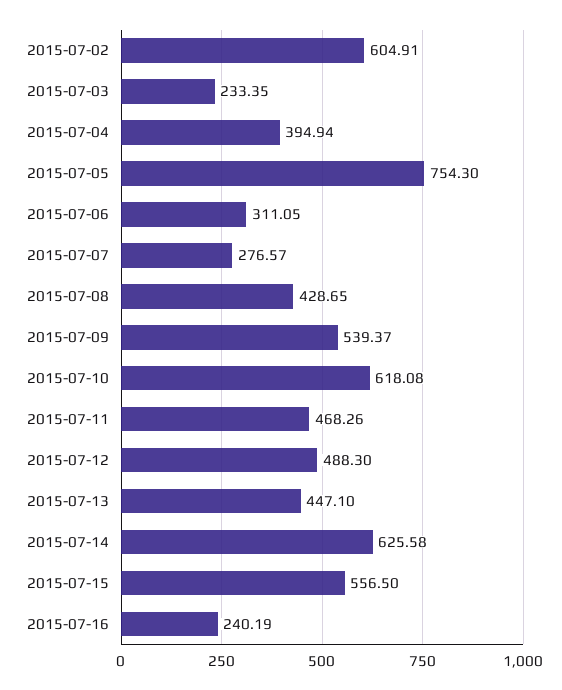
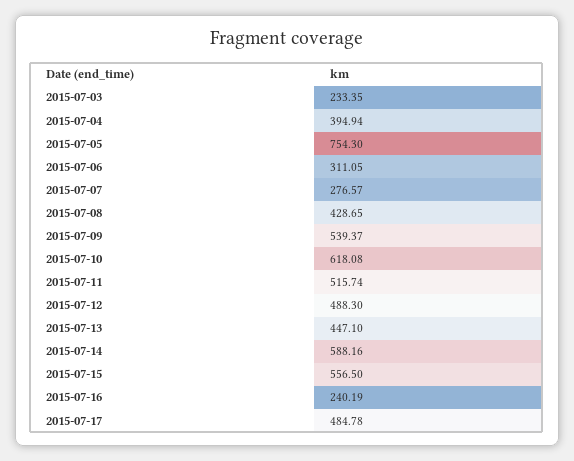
2015-07-02: 604.91 -> none
2015-07-11: 468.26 -> 515.74
2015-07-14: 625.58 -> 588.16
2015-07-17: none -> 484.78

